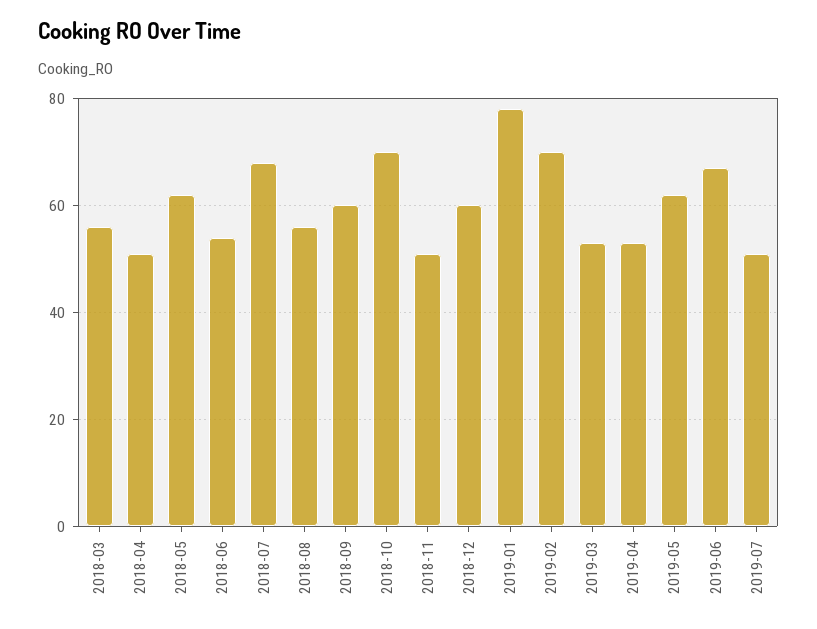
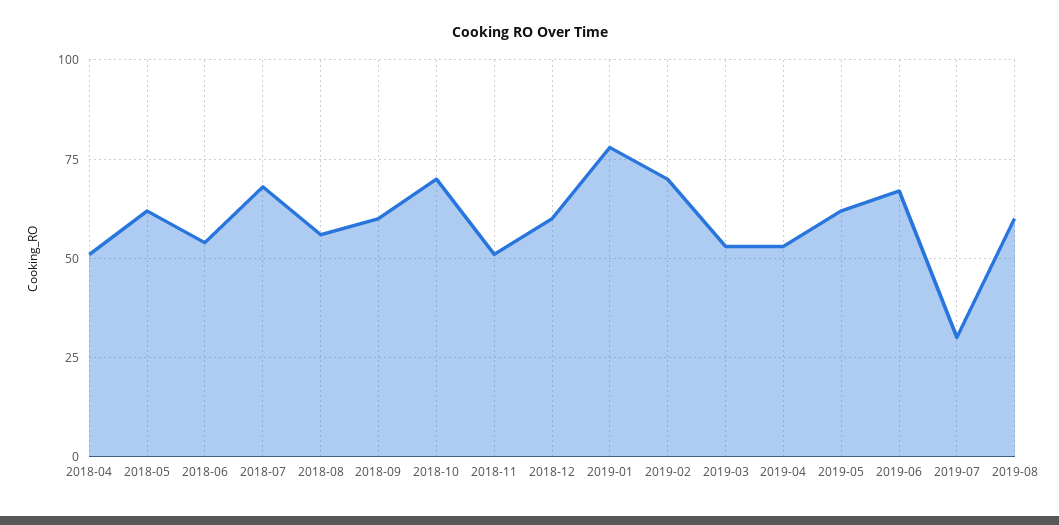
2018-03: 55 -> none
2019-07: 50 -> 30
2019-08: none -> 60

